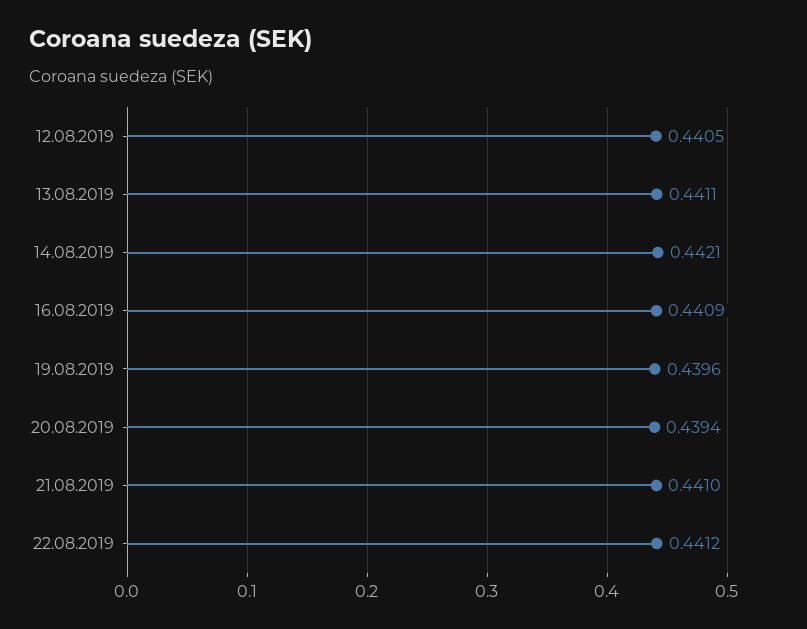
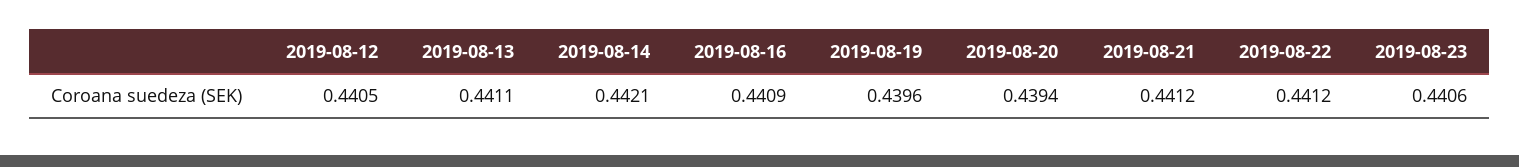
21.08.2019: 0.441 -> 0.4412
2019-08-23: none -> 0.4406

